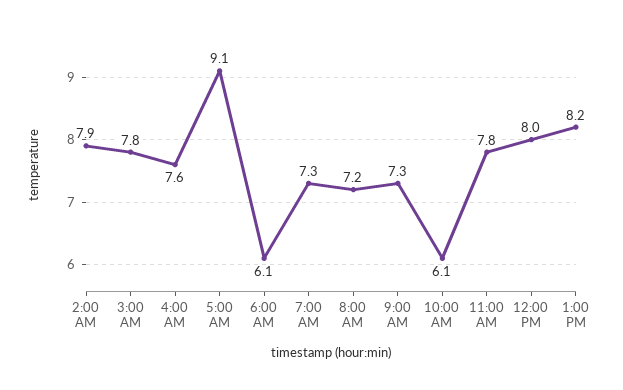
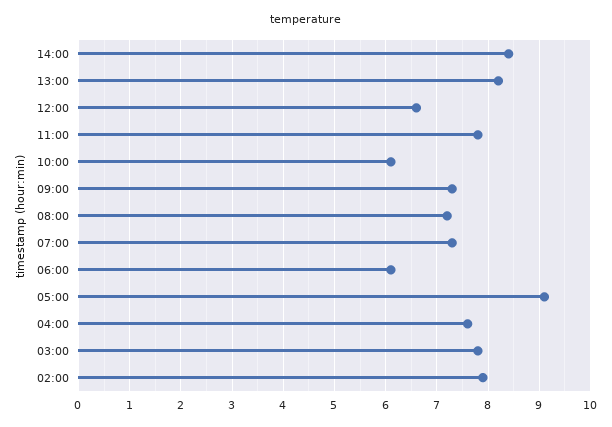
12:00 PM: 8 -> 6.5
14:00: none -> 8.5

